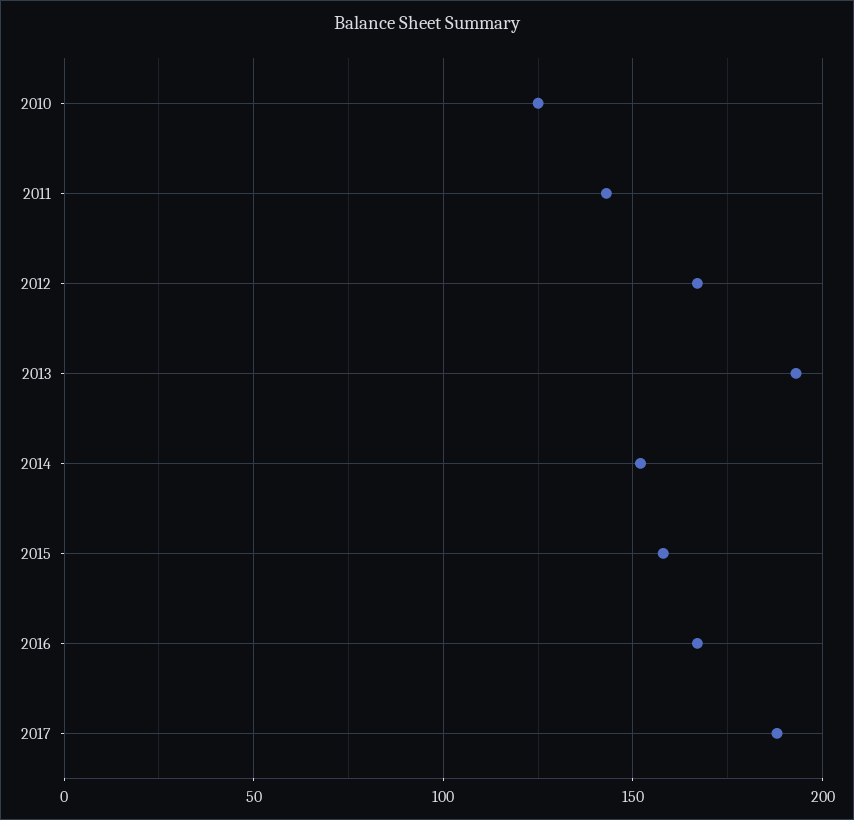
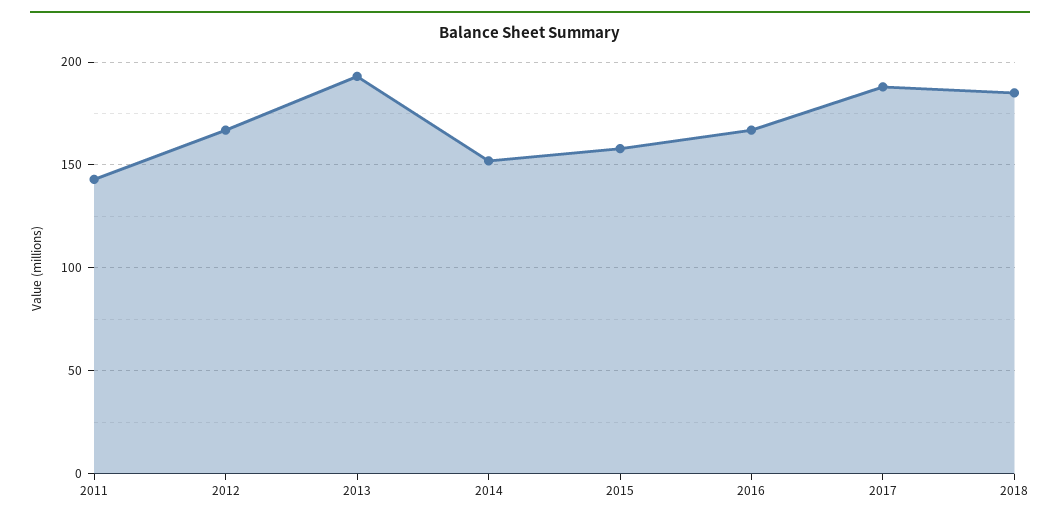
2010: 125 -> none
2018: none -> 185

